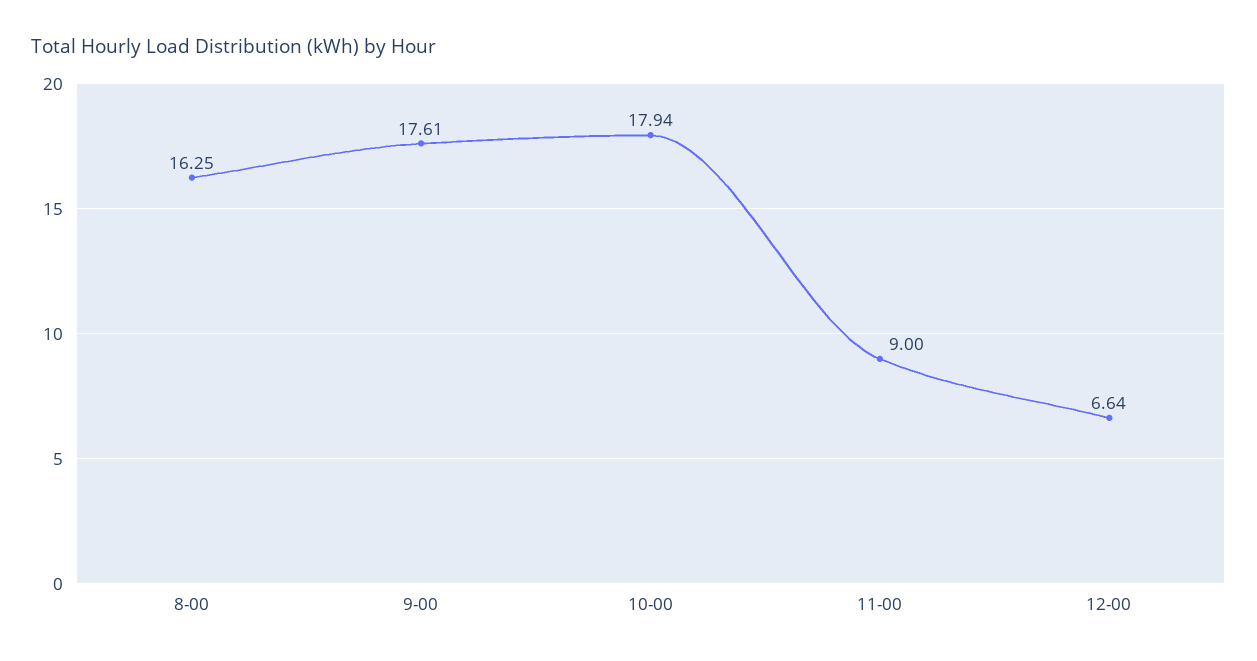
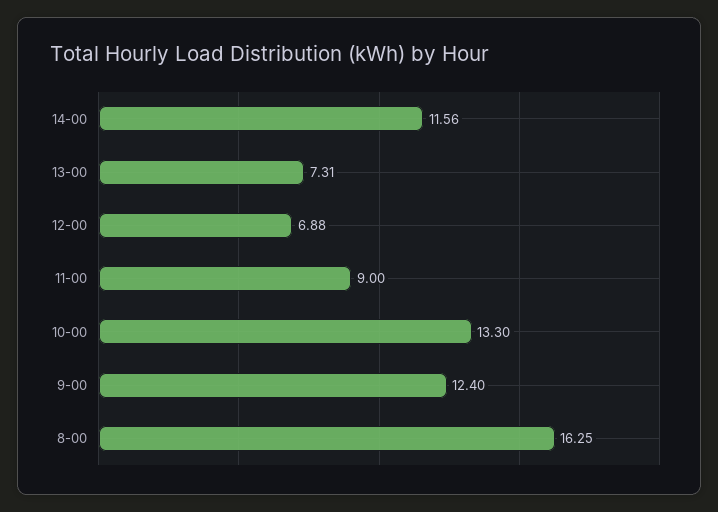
9-00: 17.61 -> 12.4
10-00: 17.94 -> 13.3
12-00: 6.64 -> 6.88
14-00: none -> 11.56
13-00: none -> 7.31

